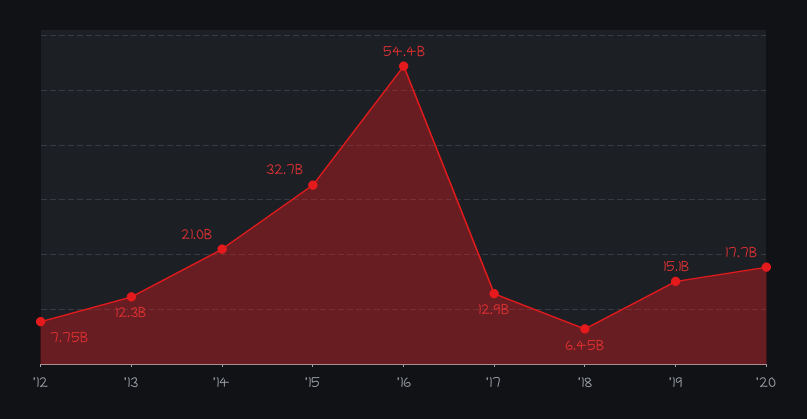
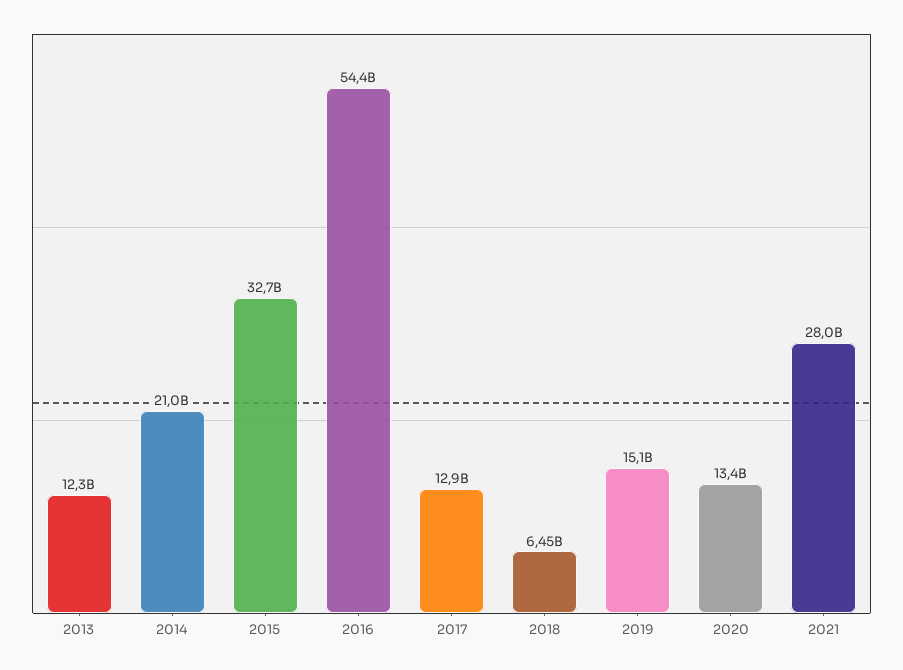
'12: 7750000000 -> none
'20: 17700000000 -> 13400000000
2021: none -> 28000000000

